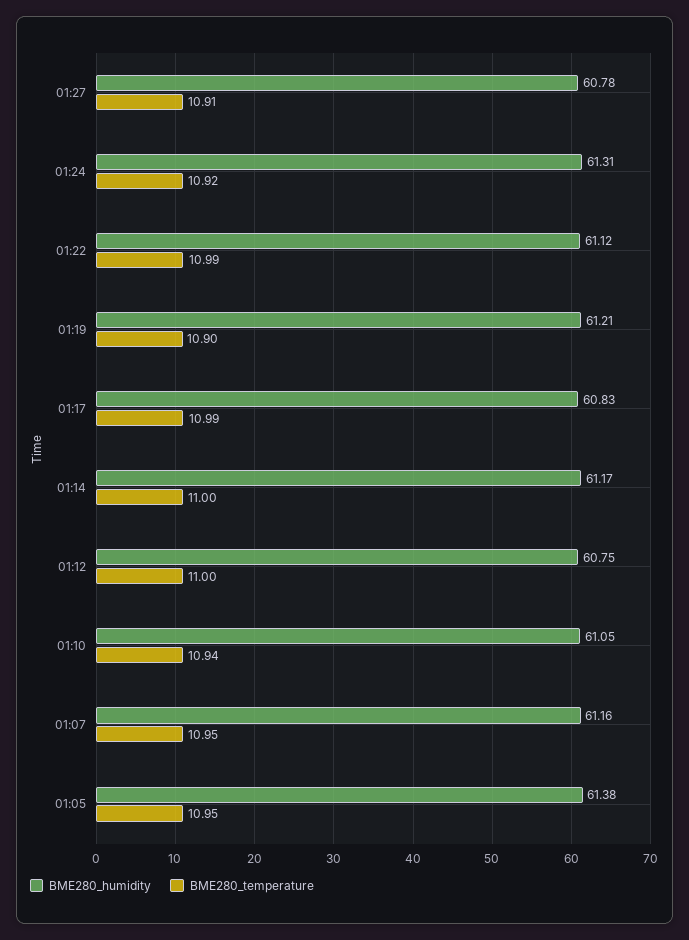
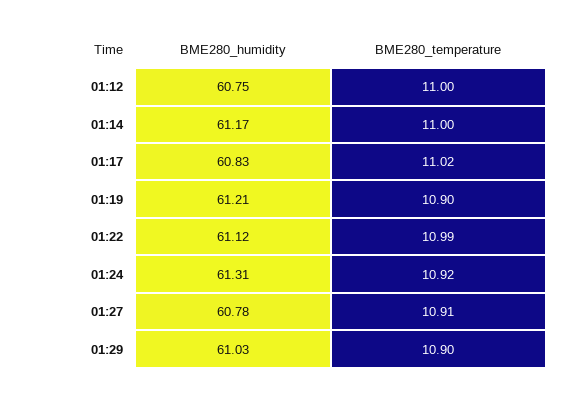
BME280_temperature, 01:17: 10.99 -> 11.02
BME280_humidity, 01:10: 61.05 -> none
BME280_temperature, 01:10: 10.94 -> none
BME280_humidity, 01:07: 61.16 -> none
BME280_temperature, 01:07: 10.95 -> none
BME280_humidity, 01:05: 61.38 -> none
BME280_temperature, 01:05: 10.95 -> none
BME280_humidity, 01:29: none -> 61.03
BME280_temperature, 01:29: none -> 10.9

